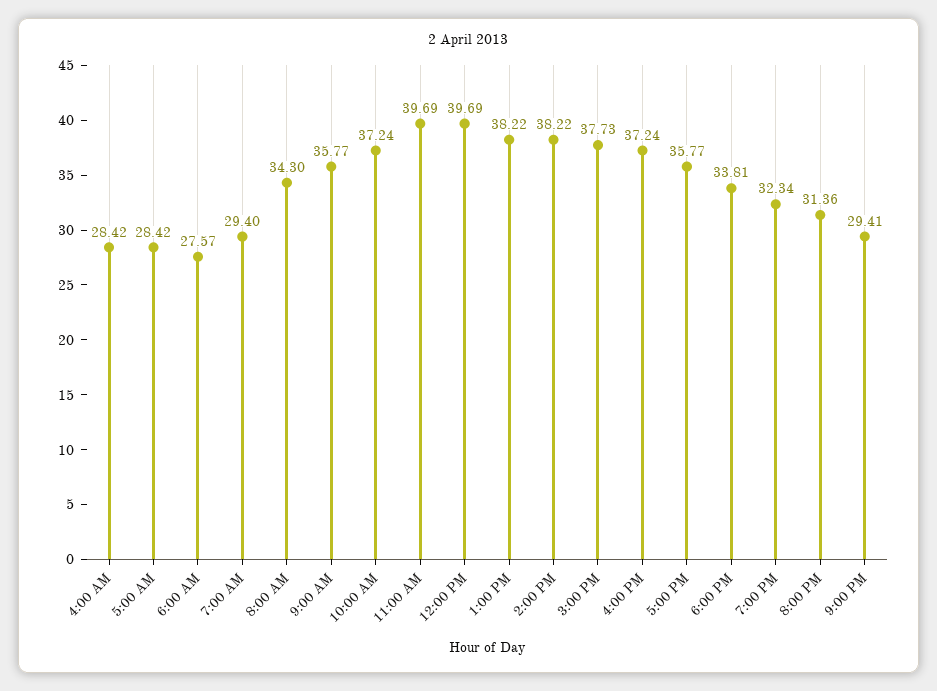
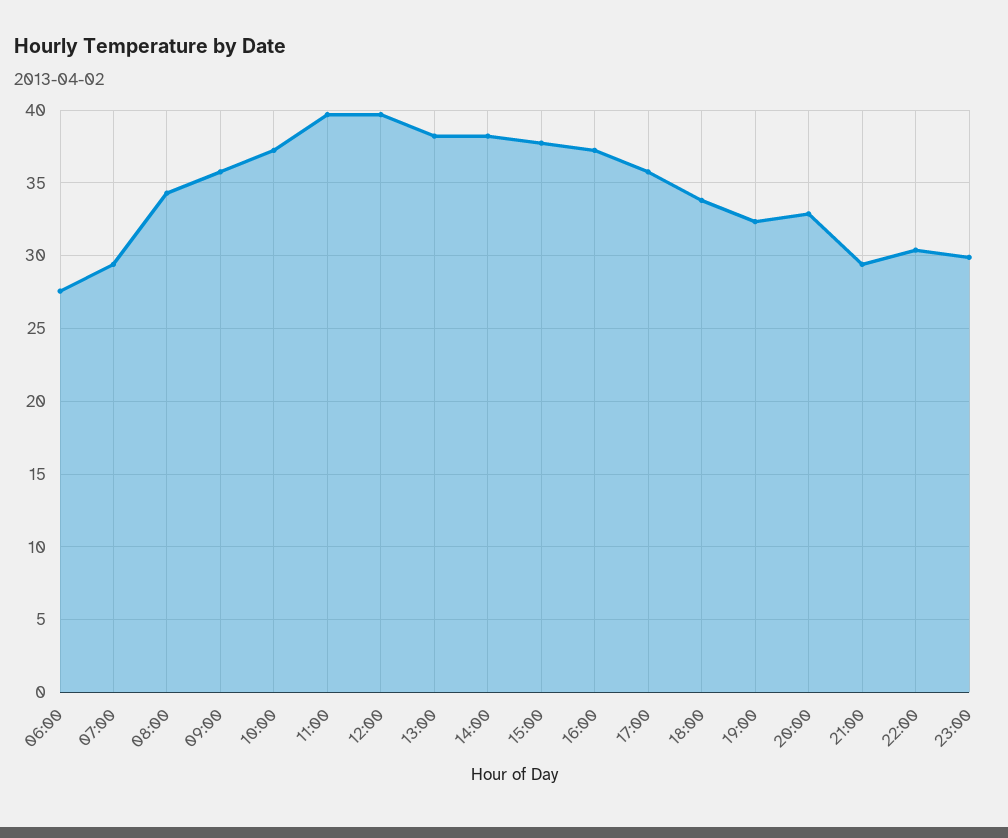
4:00 AM: 28.42 -> none
5:00 AM: 28.42 -> none
8:00 PM: 31.36 -> 33
22:00: none -> 30.5
23:00: none -> 30

